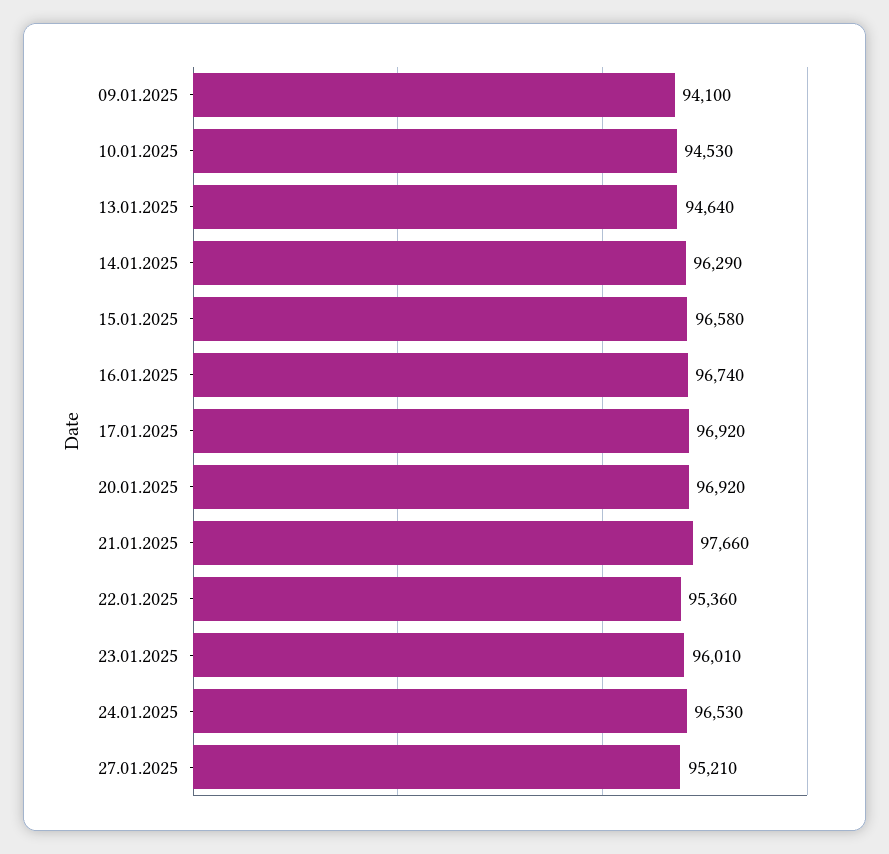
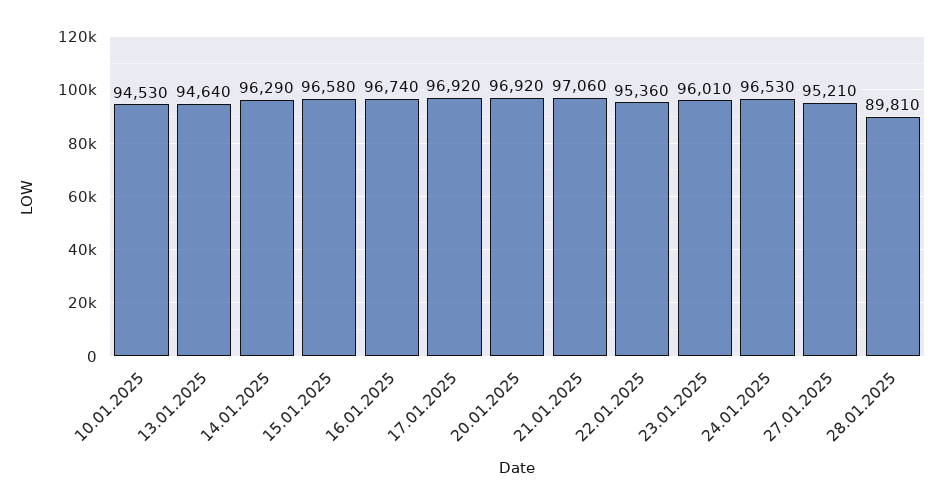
09.01.2025: 94100 -> none
21.01.2025: 97660 -> 97060
28.01.2025: none -> 89810

